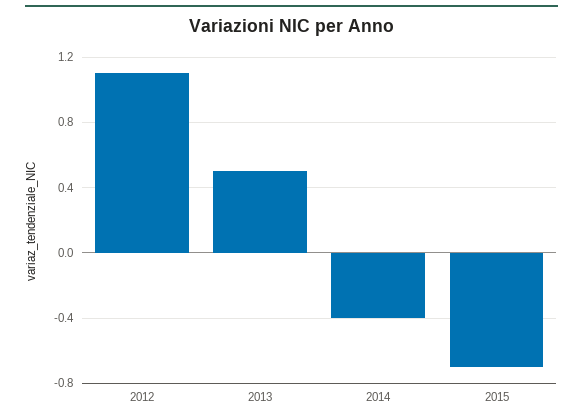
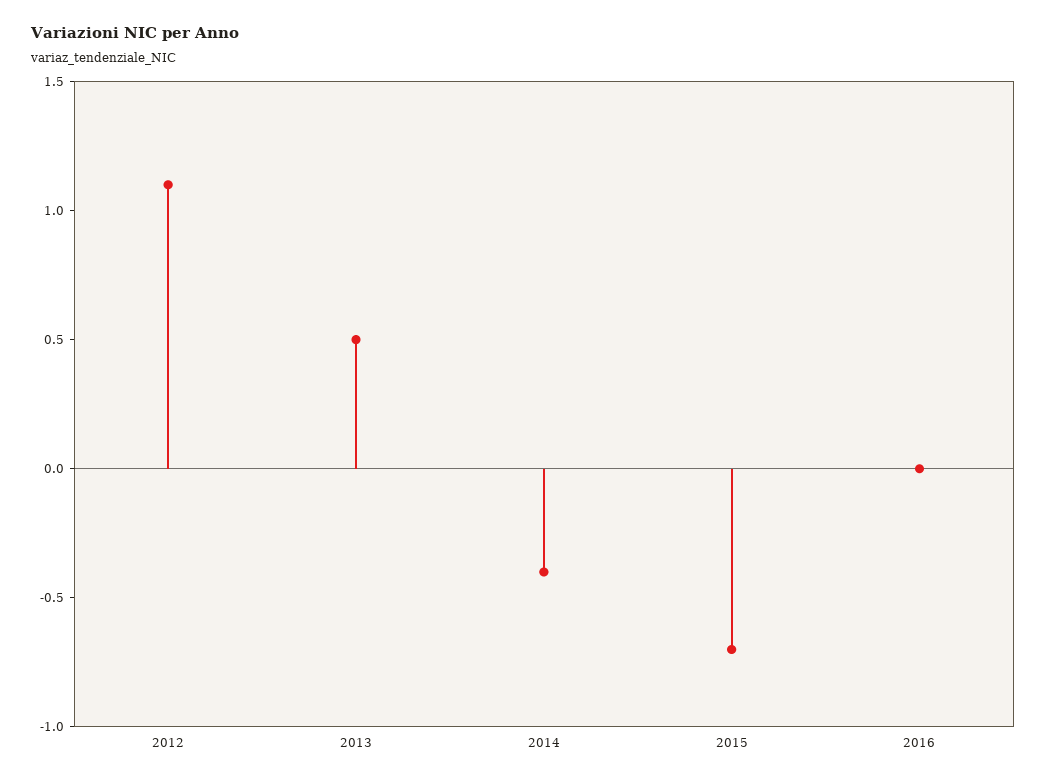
2016: none -> 0

